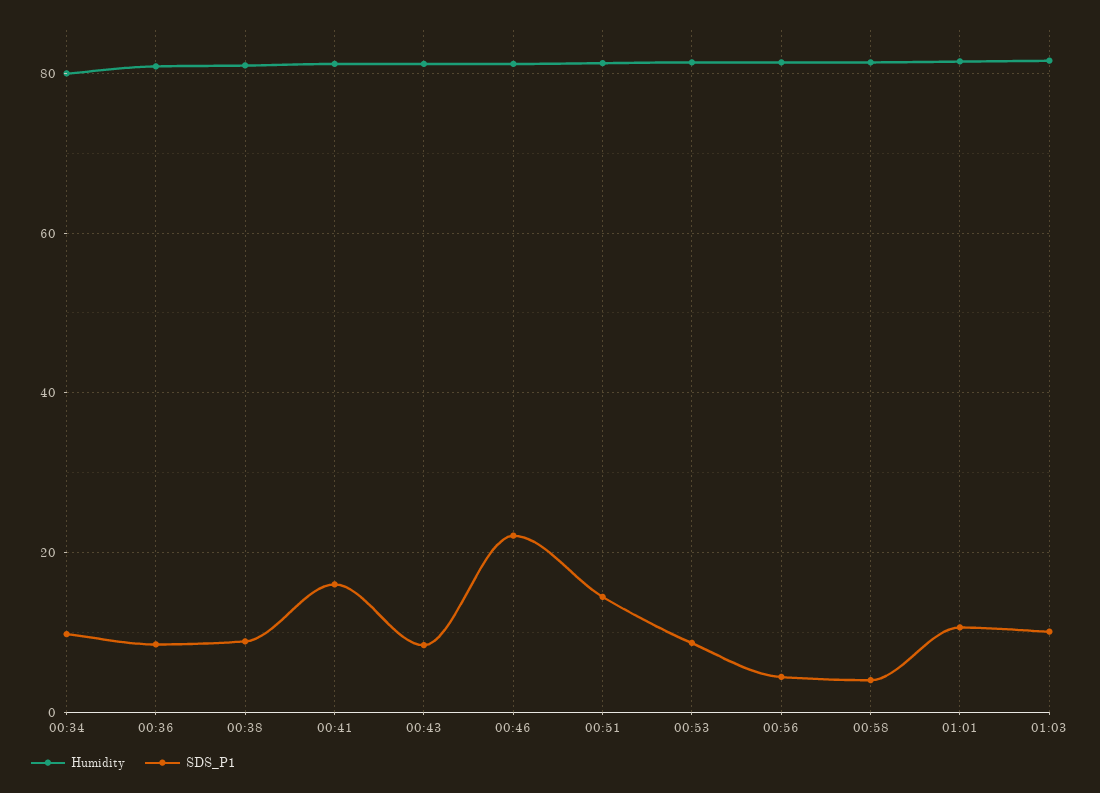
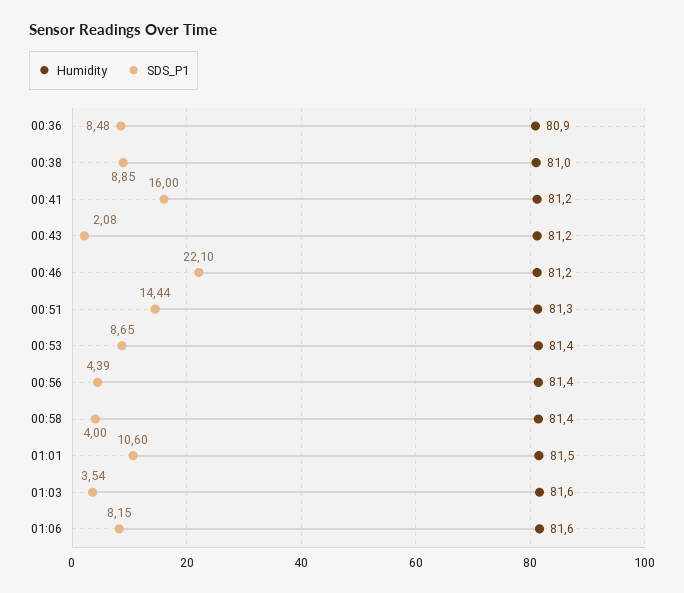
Humidity, 00:34: 80 -> none
SDS_P1, 00:34: 10 -> none
SDS_P1, 00:43: 8 -> 2.08
SDS_P1, 01:03: 10 -> 3.54
Humidity, 01:06: none -> 81.6
SDS_P1, 01:06: none -> 8.15

